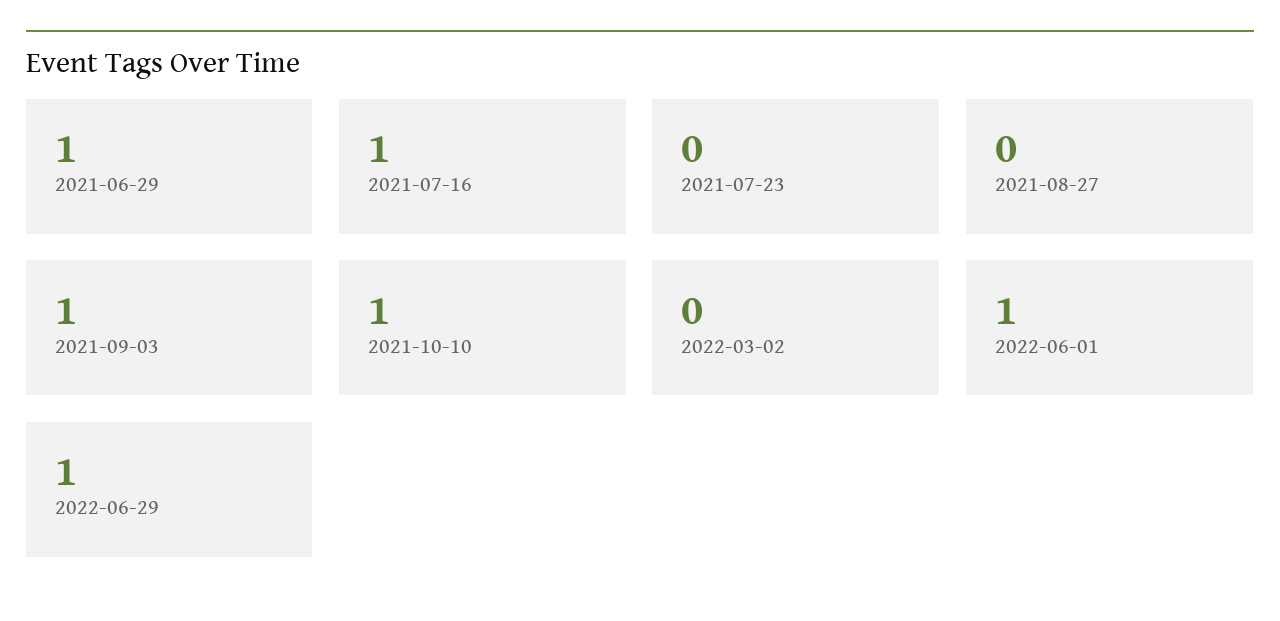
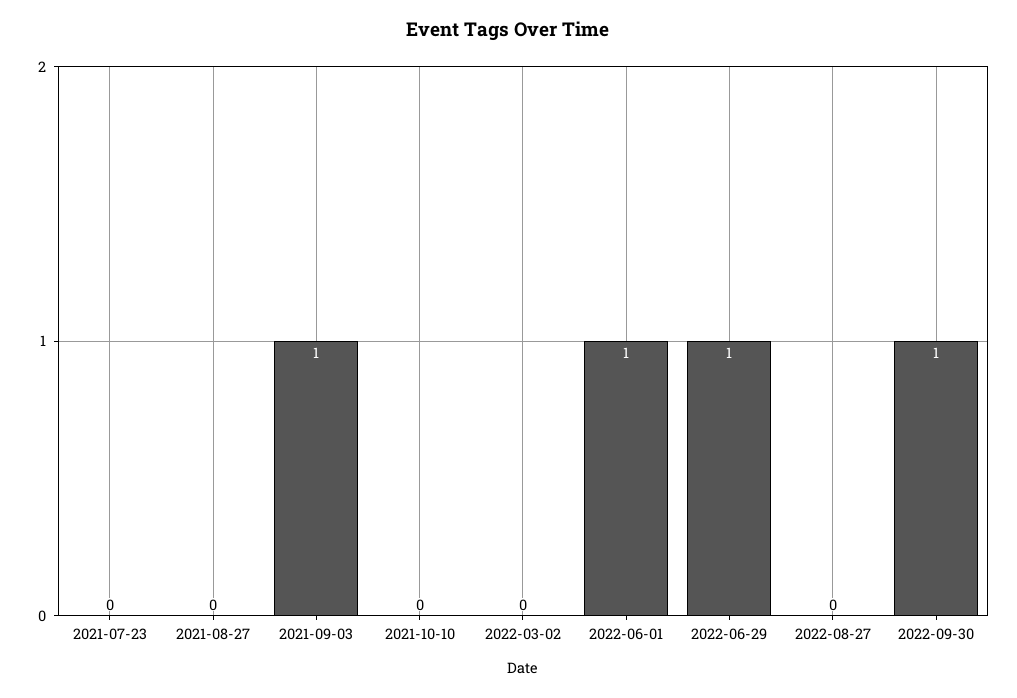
2021-06-29: 1 -> none
2021-07-16: 1 -> none
2021-10-10: 1 -> 0
2022-08-27: none -> 0
2022-09-30: none -> 1

